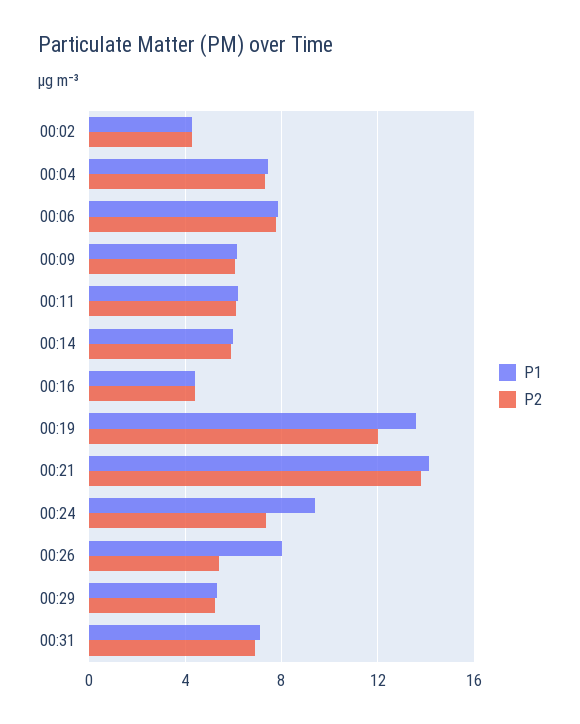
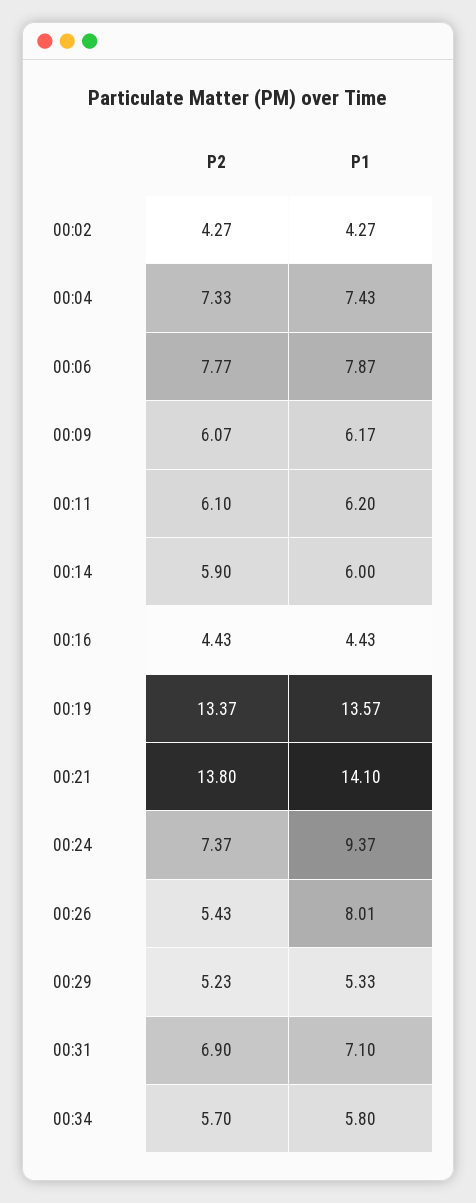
P2, 00:19: 12 -> 13.37
P2, 00:34: none -> 5.7
P1, 00:34: none -> 5.8

